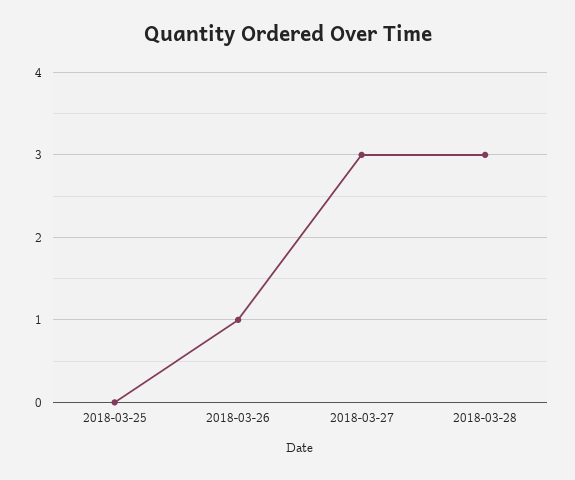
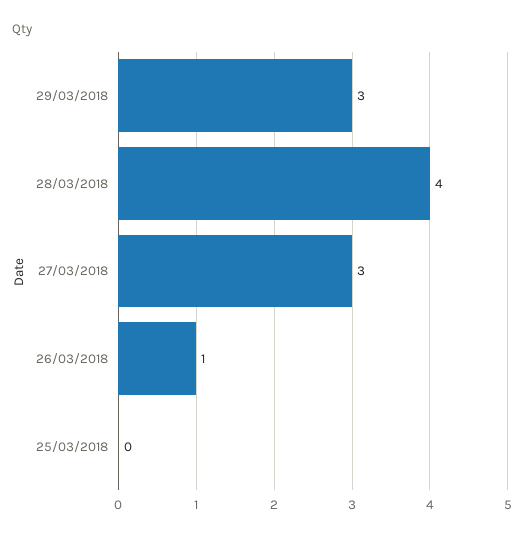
2018-03-28: 3 -> 4
29/03/2018: none -> 3

